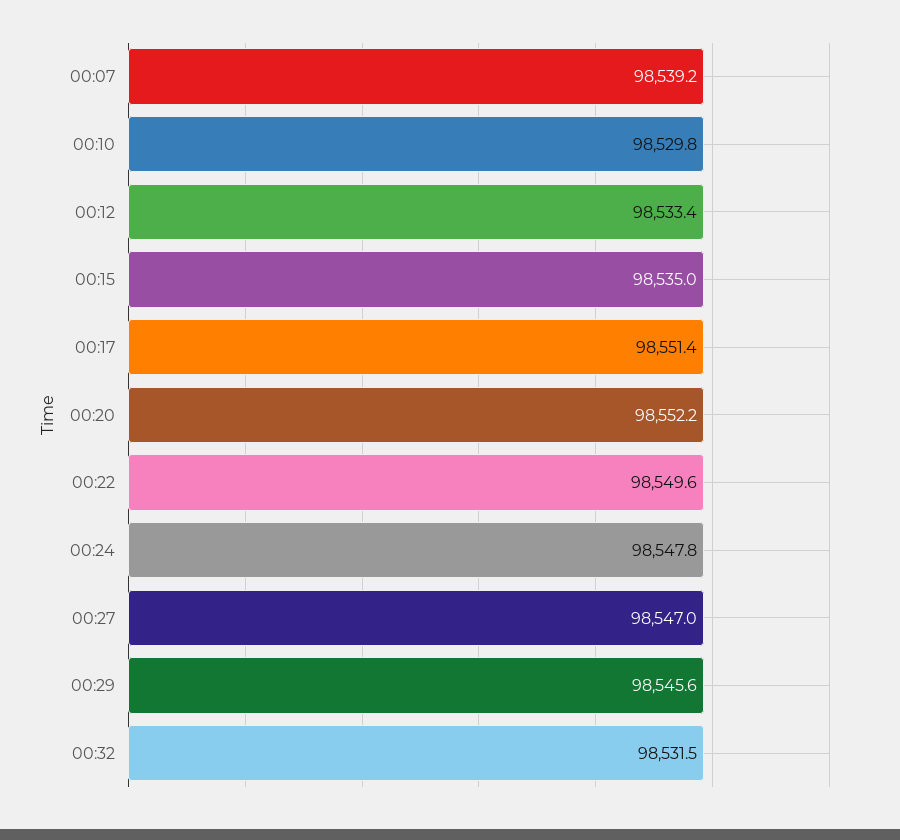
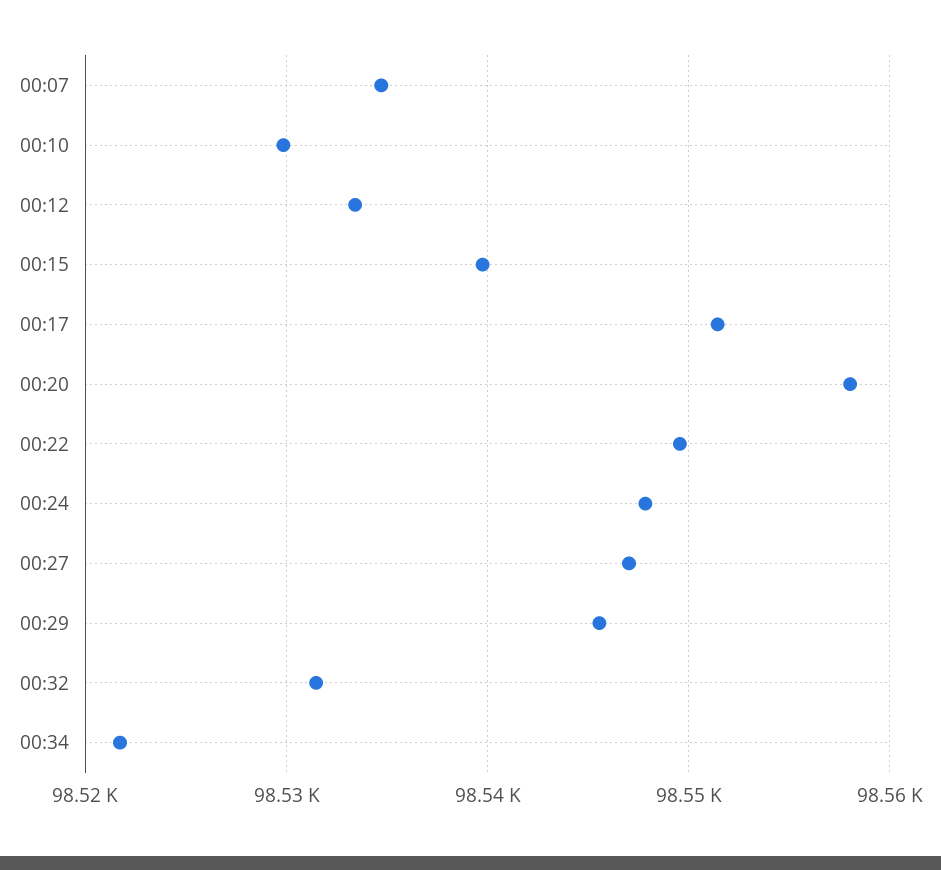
00:07: 98539.2 -> 98535
00:15: 98535 -> 98540
00:20: 98552.2 -> 98558
00:34: none -> 98522

